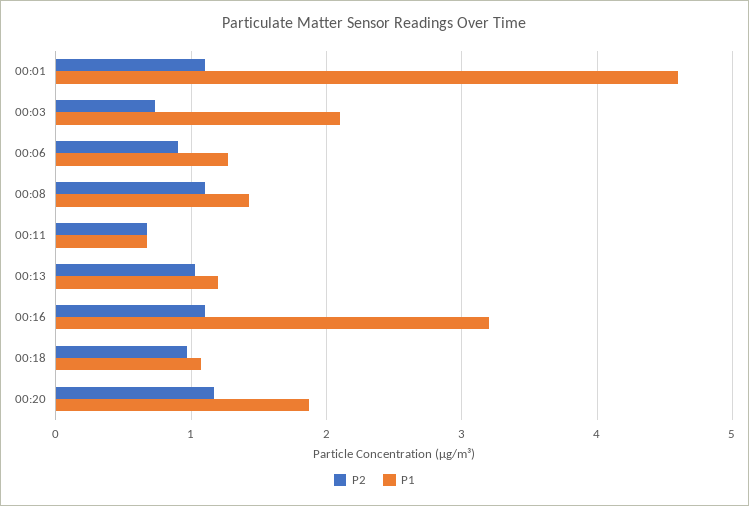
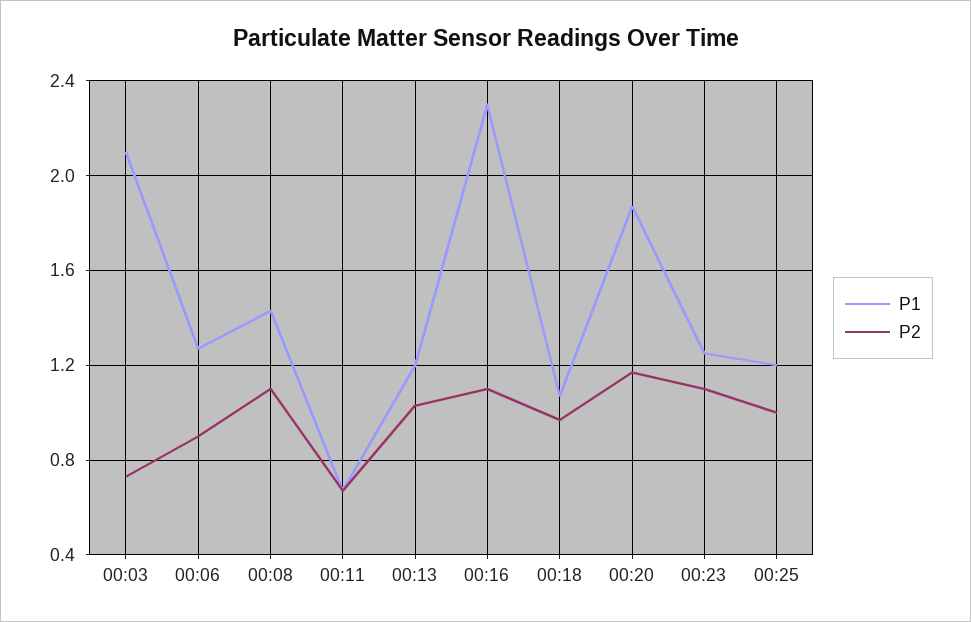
P2, 00:01: 1.1 -> none
P1, 00:01: 4.6 -> none
P1, 00:16: 3.2 -> 2.3
P1, 00:23: none -> 1.25
P2, 00:23: none -> 1.1
P1, 00:25: none -> 1.2
P2, 00:25: none -> 1

